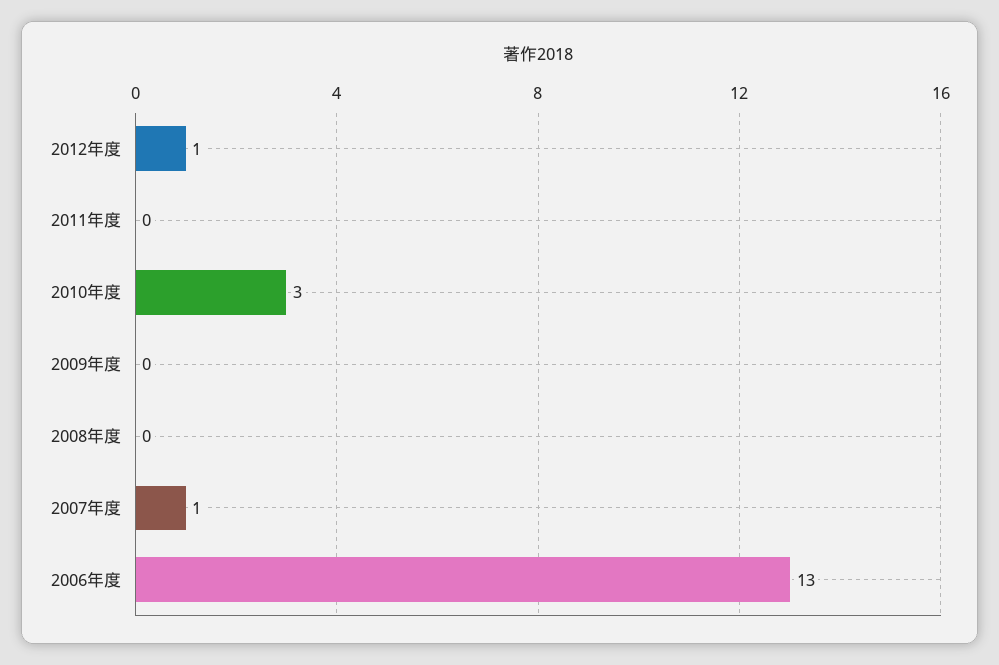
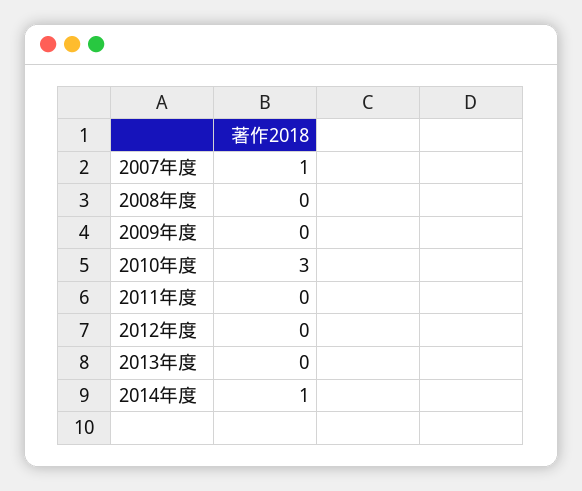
2012年度: 1 -> 0
2006年度: 13 -> none
2013年度: none -> 0
2014年度: none -> 1

